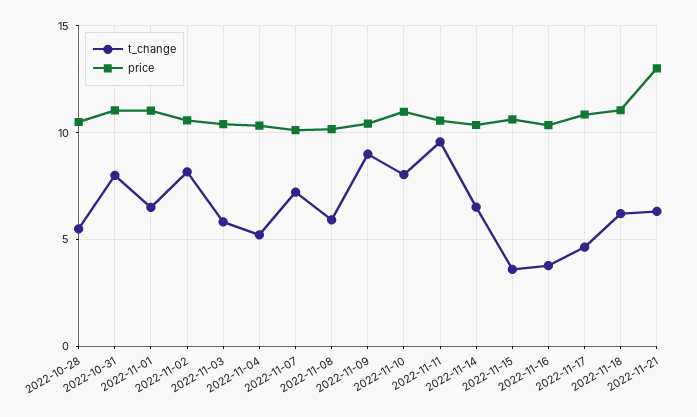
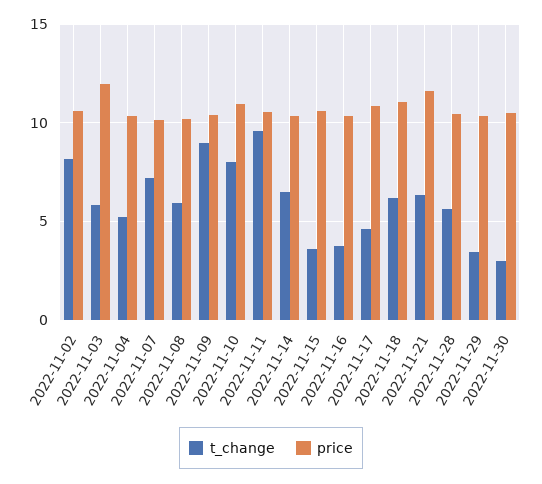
t_change, 2022-10-28: 5.5 -> none
price, 2022-10-28: 10.5 -> none
t_change, 2022-10-31: 8 -> none
price, 2022-10-31: 11 -> none
t_change, 2022-11-01: 6.5 -> none
price, 2022-11-01: 11 -> none
price, 2022-11-03: 10.5 -> 12
price, 2022-11-21: 13 -> 11.5
t_change, 2022-11-28: none -> 5.5
price, 2022-11-28: none -> 10.5
t_change, 2022-11-29: none -> 3.5
price, 2022-11-29: none -> 10.5
t_change, 2022-11-30: none -> 3
price, 2022-11-30: none -> 10.5

